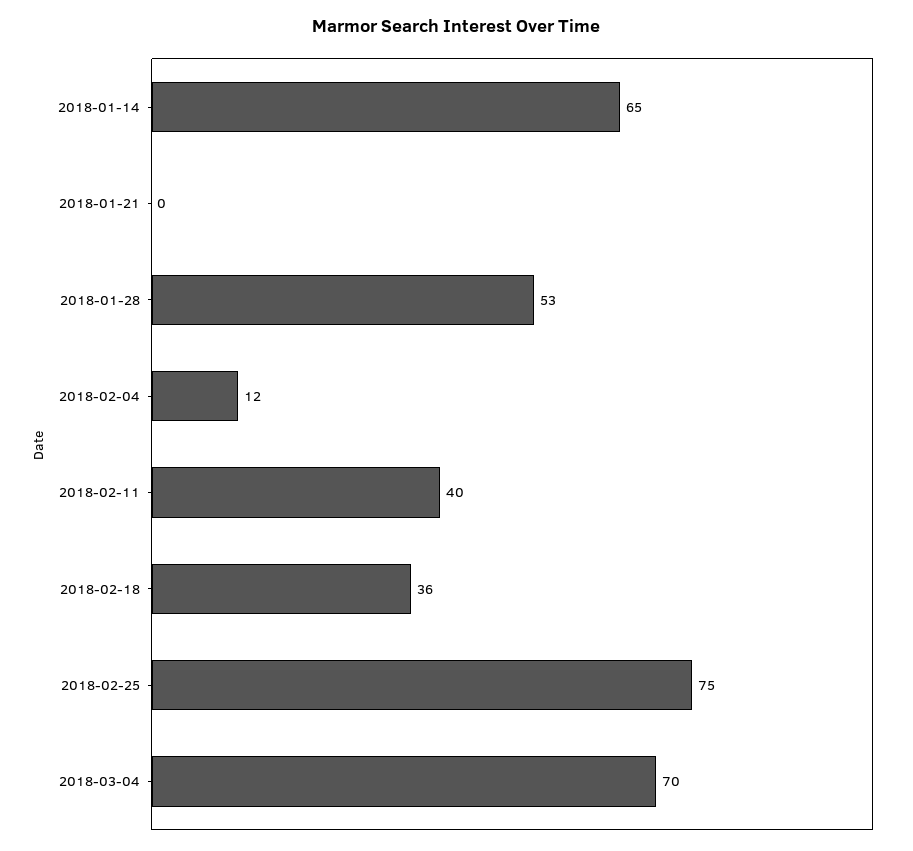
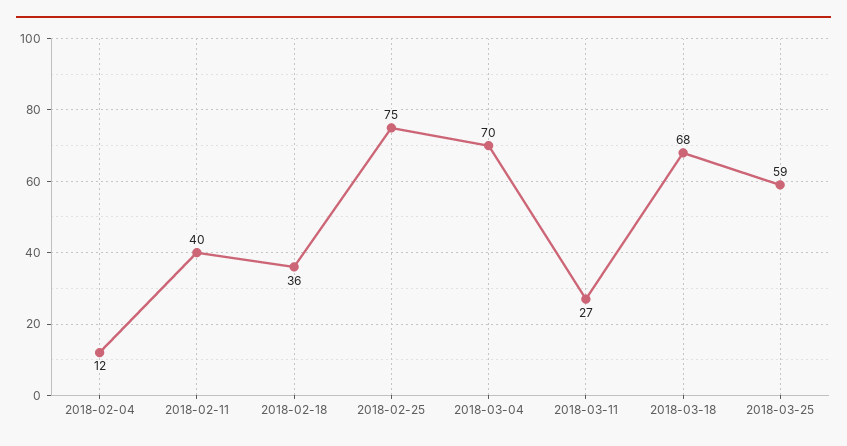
2018-01-14: 65 -> none
2018-01-21: 0 -> none
2018-01-28: 53 -> none
2018-03-11: none -> 27
2018-03-18: none -> 68
2018-03-25: none -> 59

